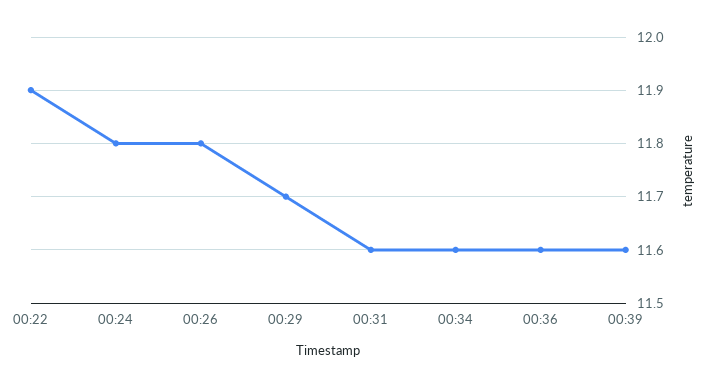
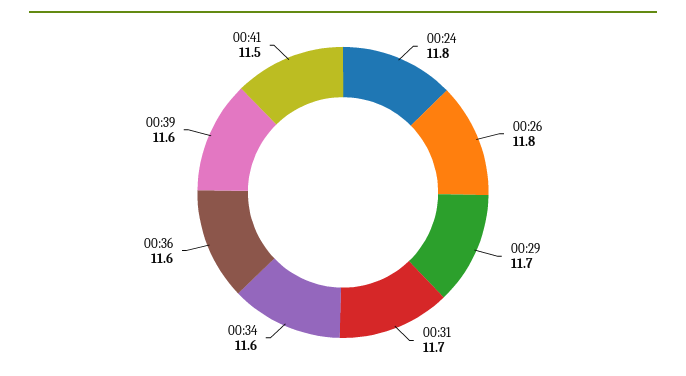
00:22: 11.9 -> none
00:31: 11.6 -> 11.7
00:41: none -> 11.5

